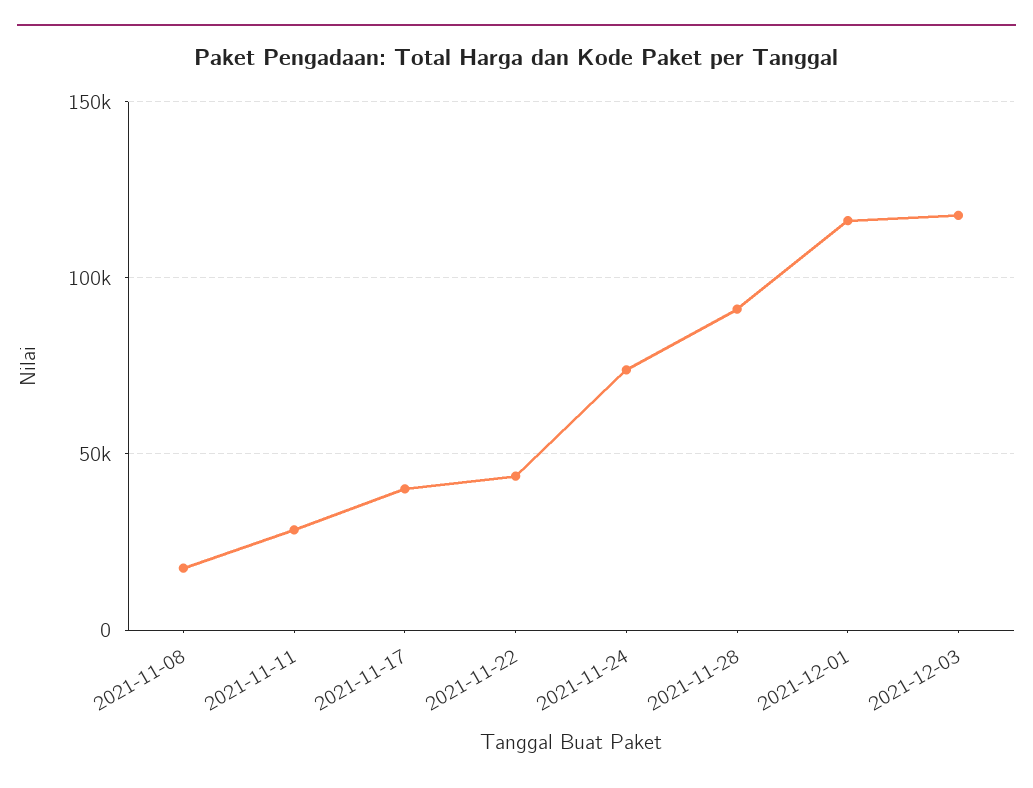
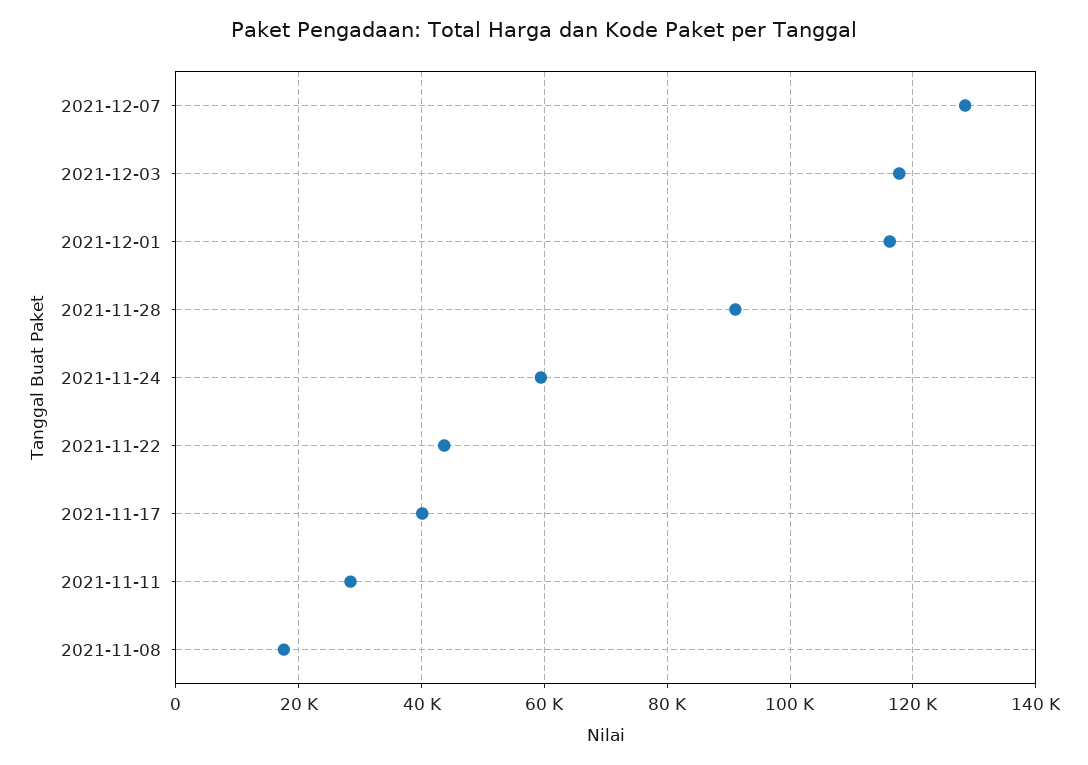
2021-11-24: 75000 -> 60000
2021-12-07: none -> 128000

